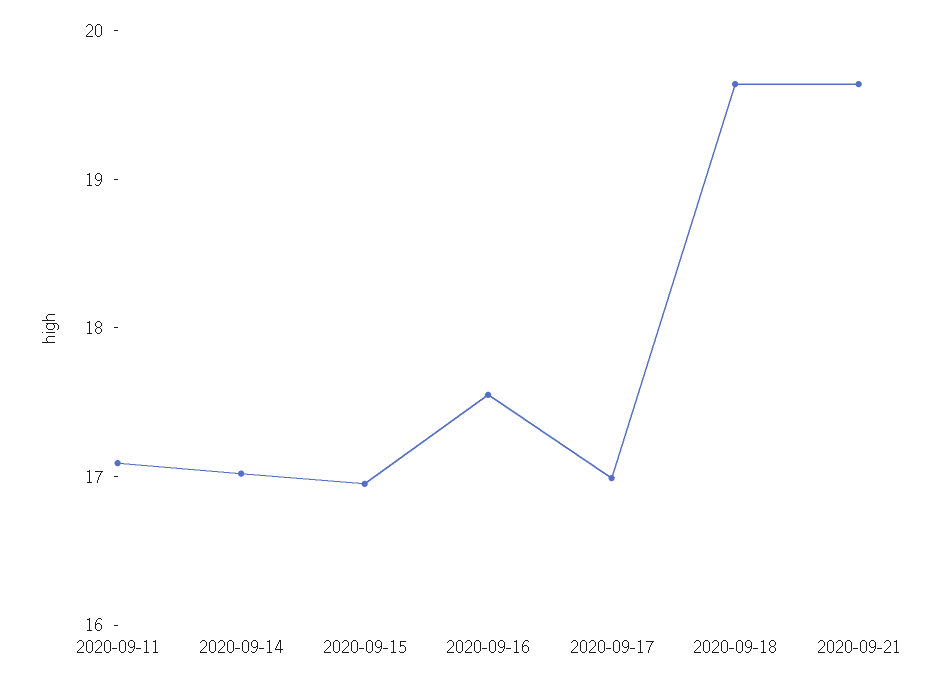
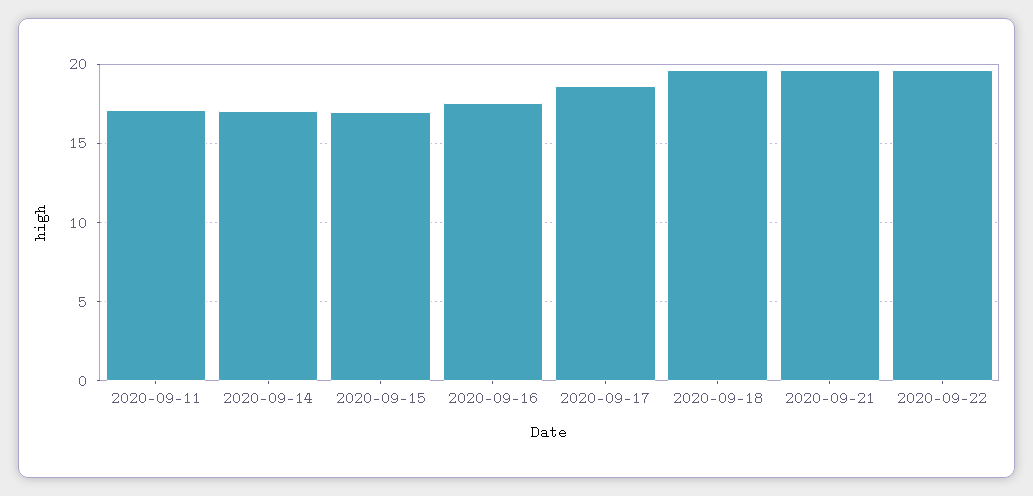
2020-09-17: 17 -> 18.5
2020-09-22: none -> 19.5

